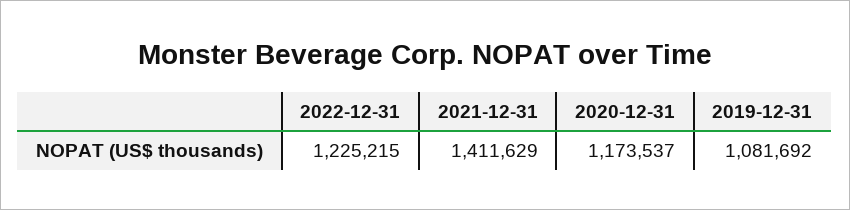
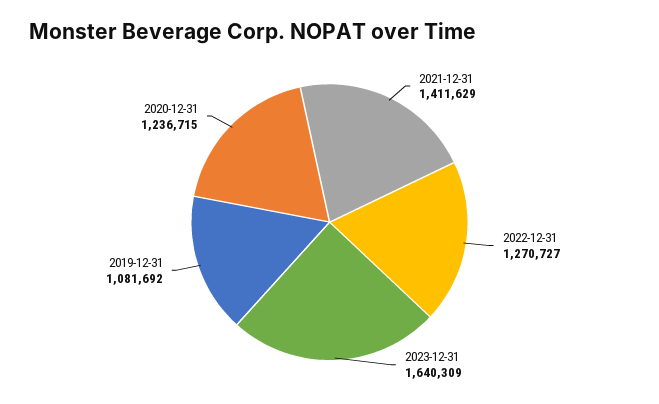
2022-12-31: 1225215 -> 1270727
2020-12-31: 1173537 -> 1236715
2023-12-31: none -> 1640309

